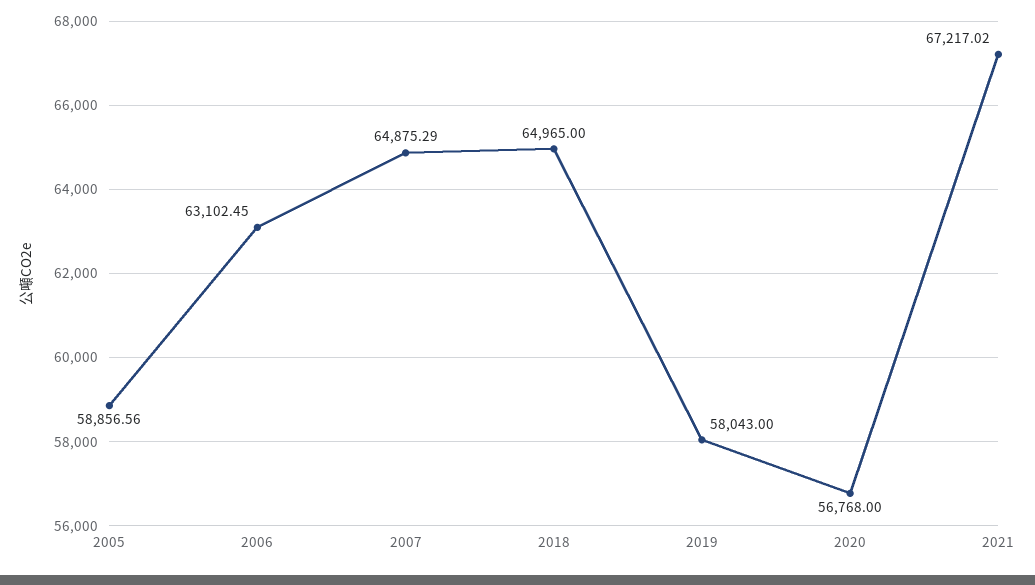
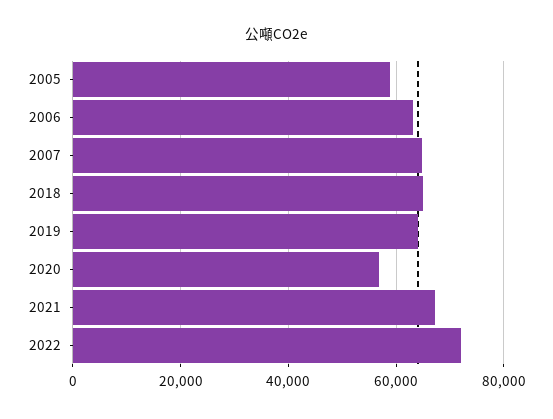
2019: 58043 -> 64000
2022: none -> 72000

